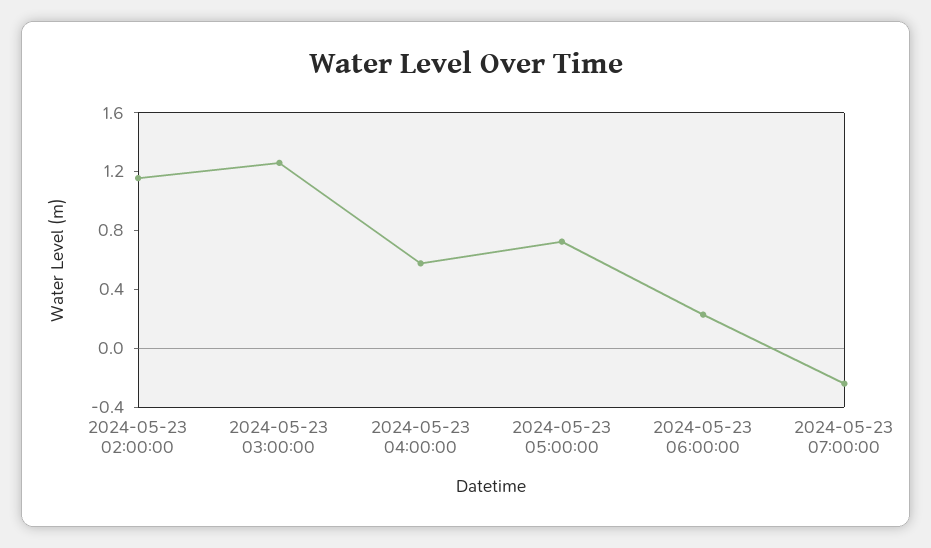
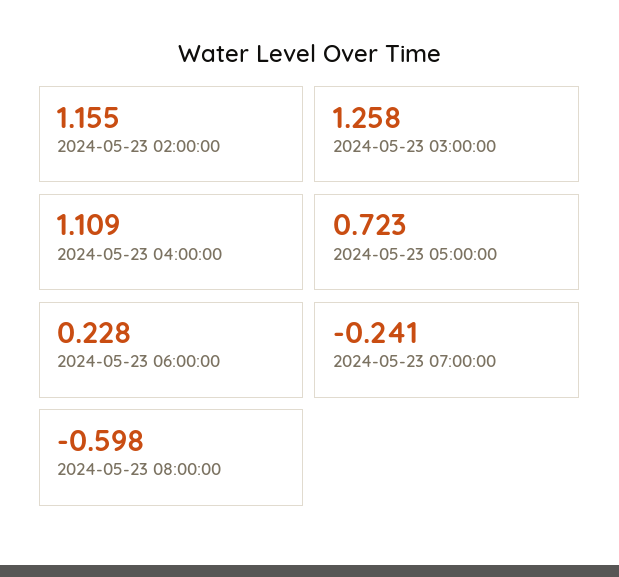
2024-05-23 04:00:00: 0.6 -> 1.109
2024-05-23 08:00:00: none -> -0.598

